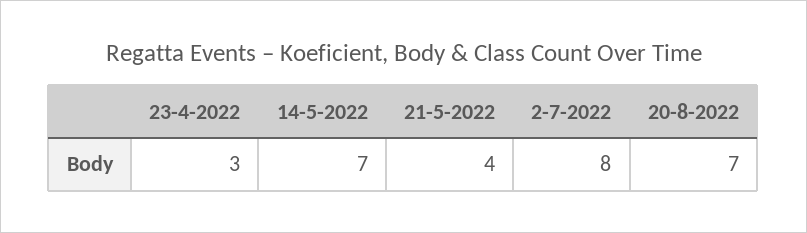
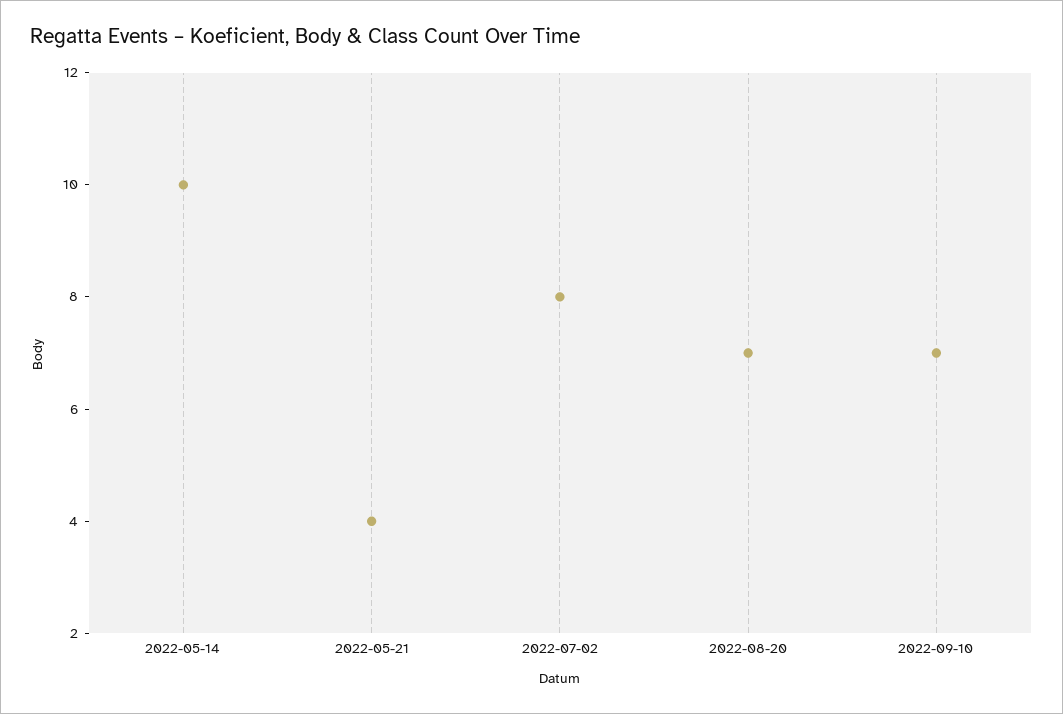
23-4-2022: 3 -> none
14-5-2022: 7 -> 10
2022-09-10: none -> 7

